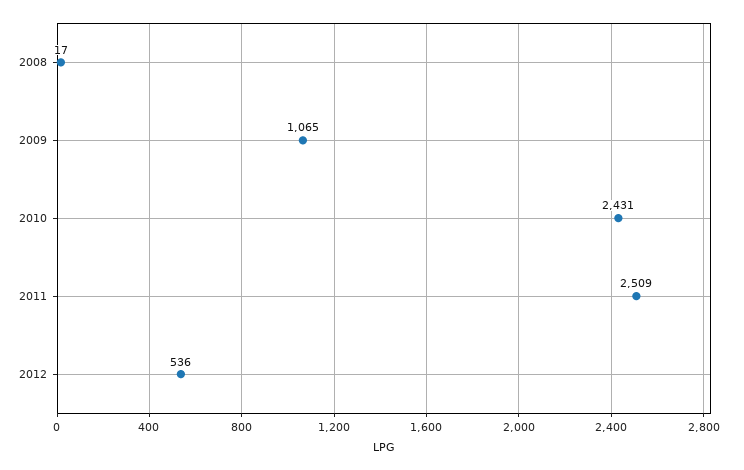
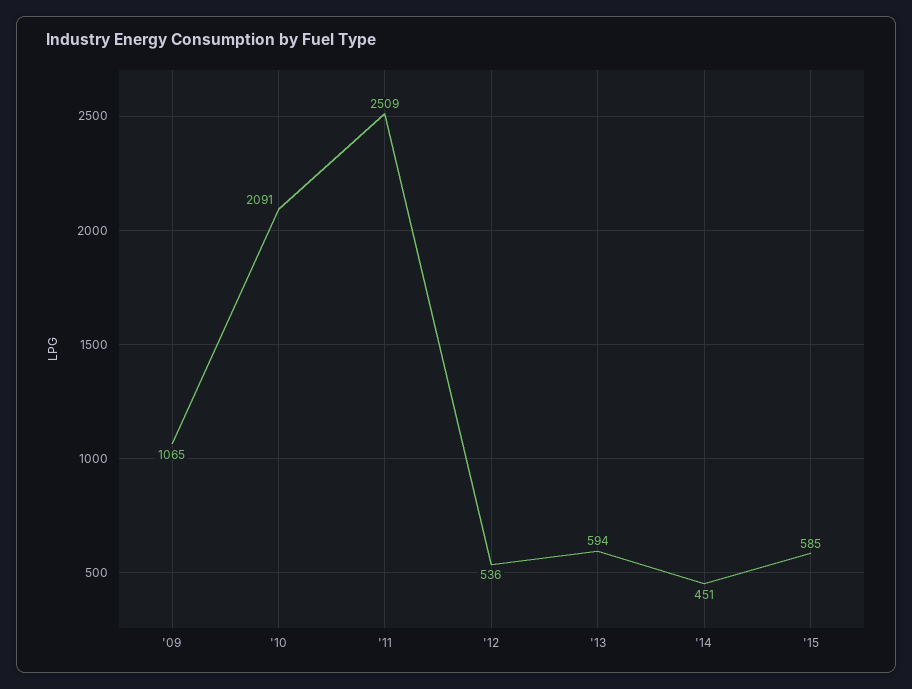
2008: 17 -> none
2010: 2431 -> 2091
'13: none -> 594
'14: none -> 451
'15: none -> 585

